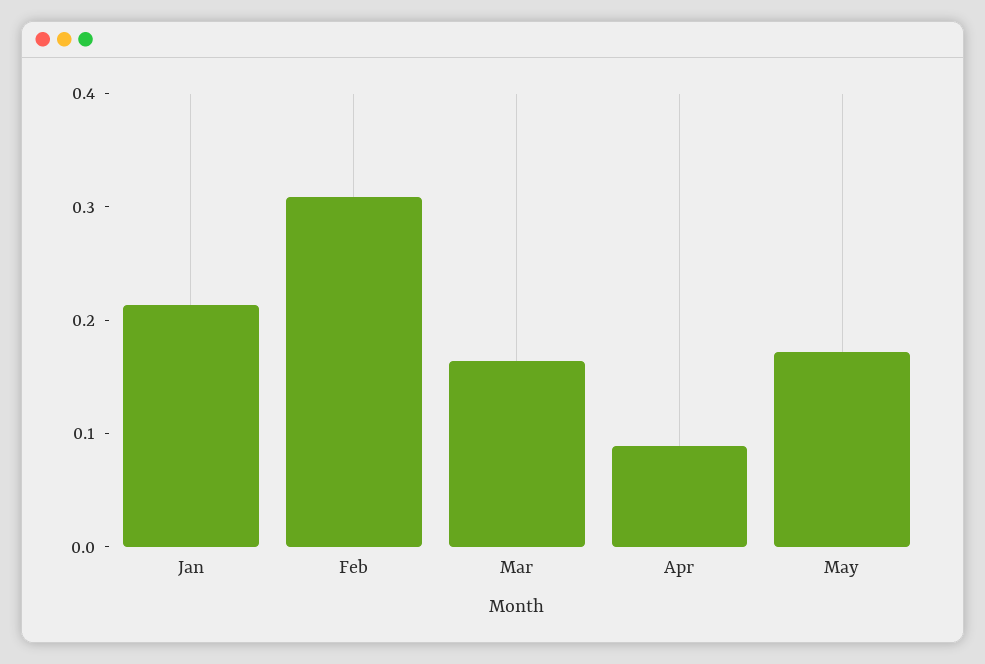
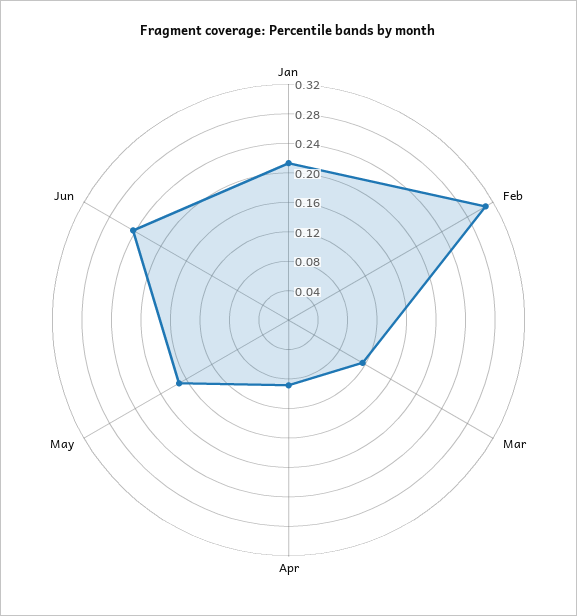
Mar: 0.16 -> 0.12
Jun: none -> 0.24

